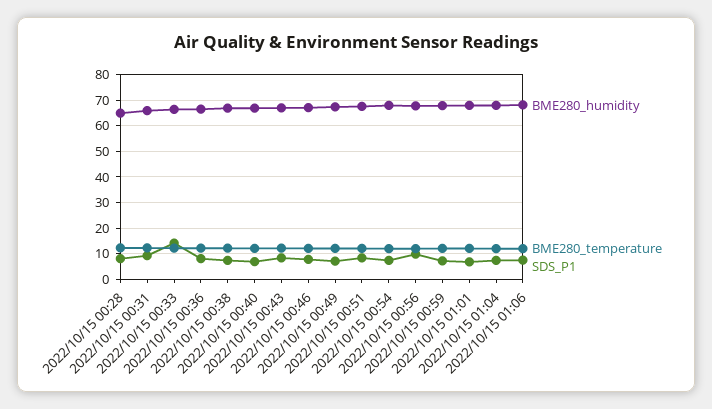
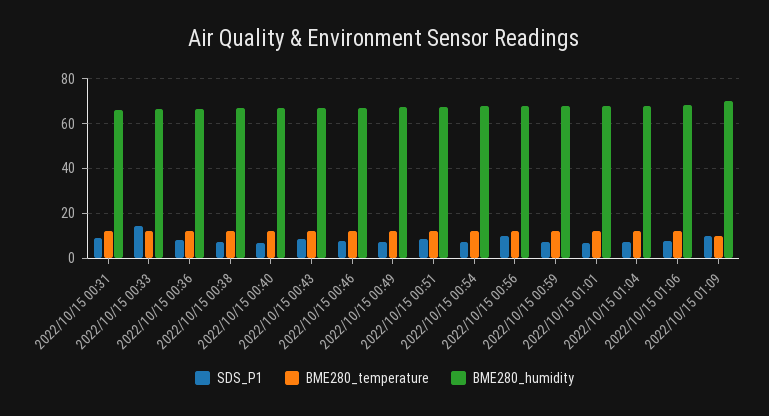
BME280_humidity, 2022/10/15 00:28: 65 -> none
BME280_temperature, 2022/10/15 00:28: 12.5 -> none
SDS_P1, 2022/10/15 00:28: 7.5 -> none
SDS_P1, 2022/10/15 01:09: none -> 10
BME280_temperature, 2022/10/15 01:09: none -> 10
BME280_humidity, 2022/10/15 01:09: none -> 70

